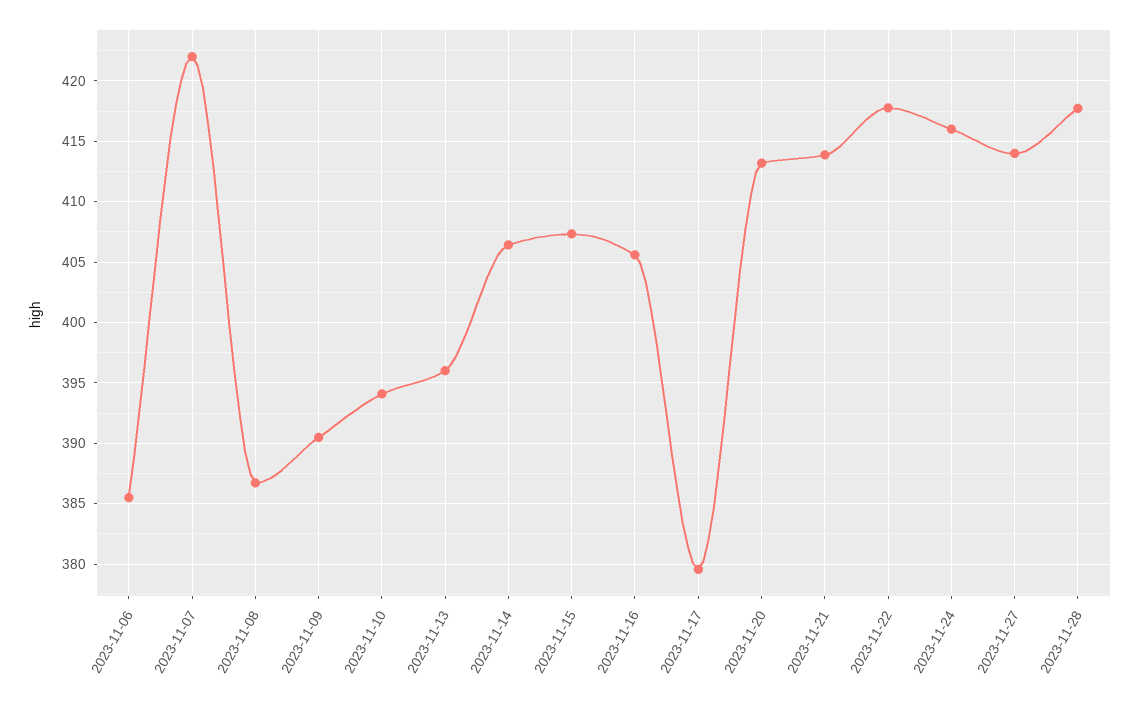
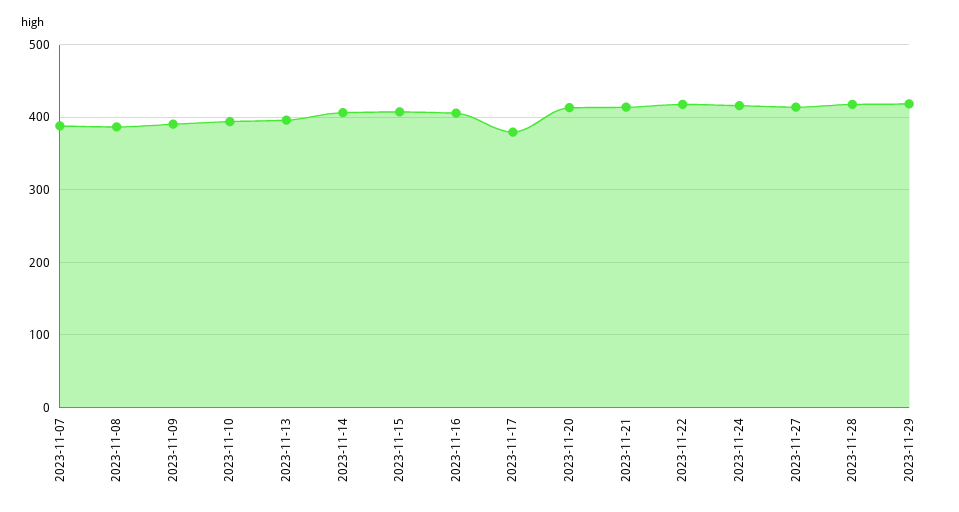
2023-11-06: 385.5 -> none
2023-11-07: 422 -> 390
2023-11-29: none -> 420

